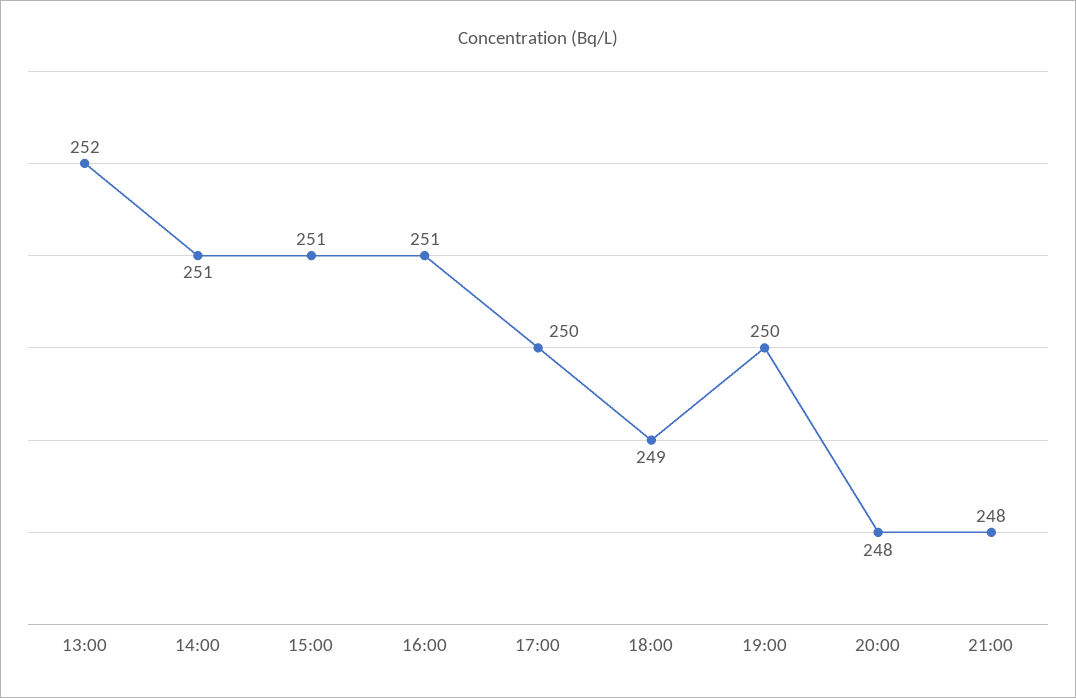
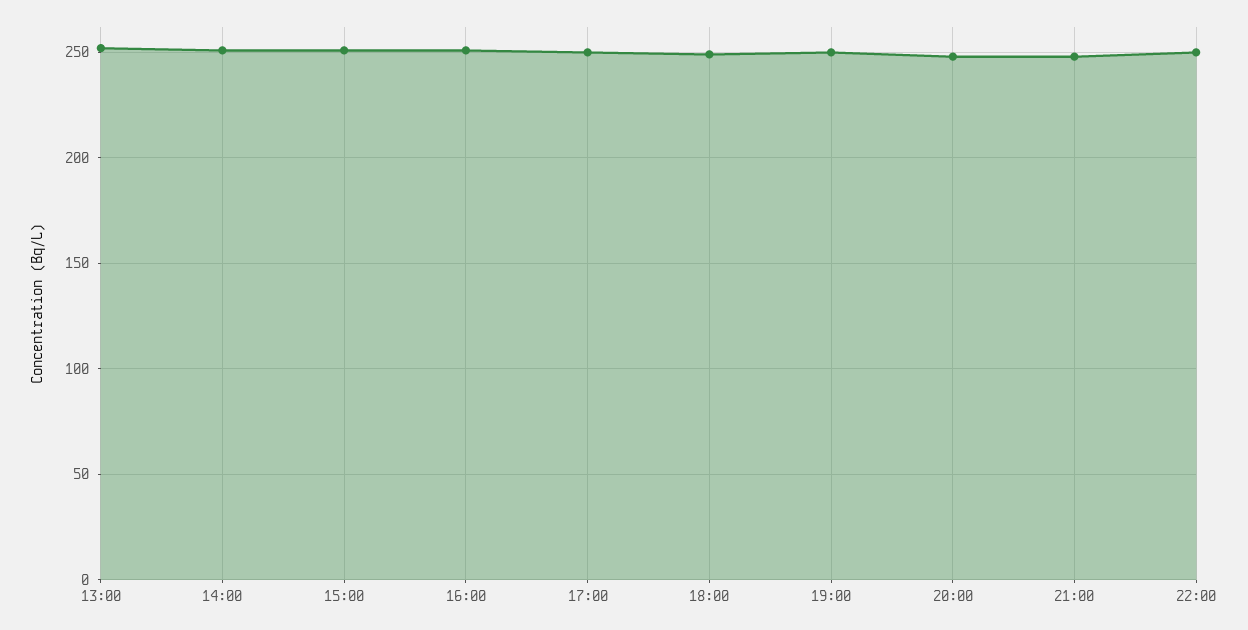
22:00: none -> 250

